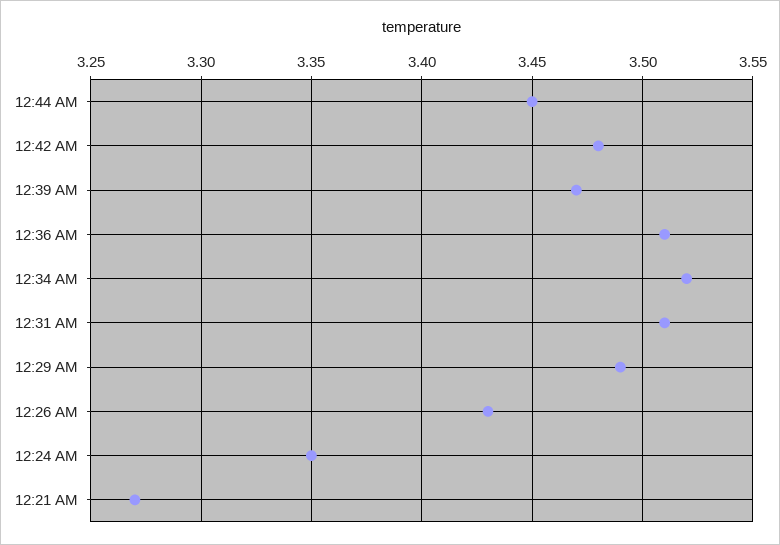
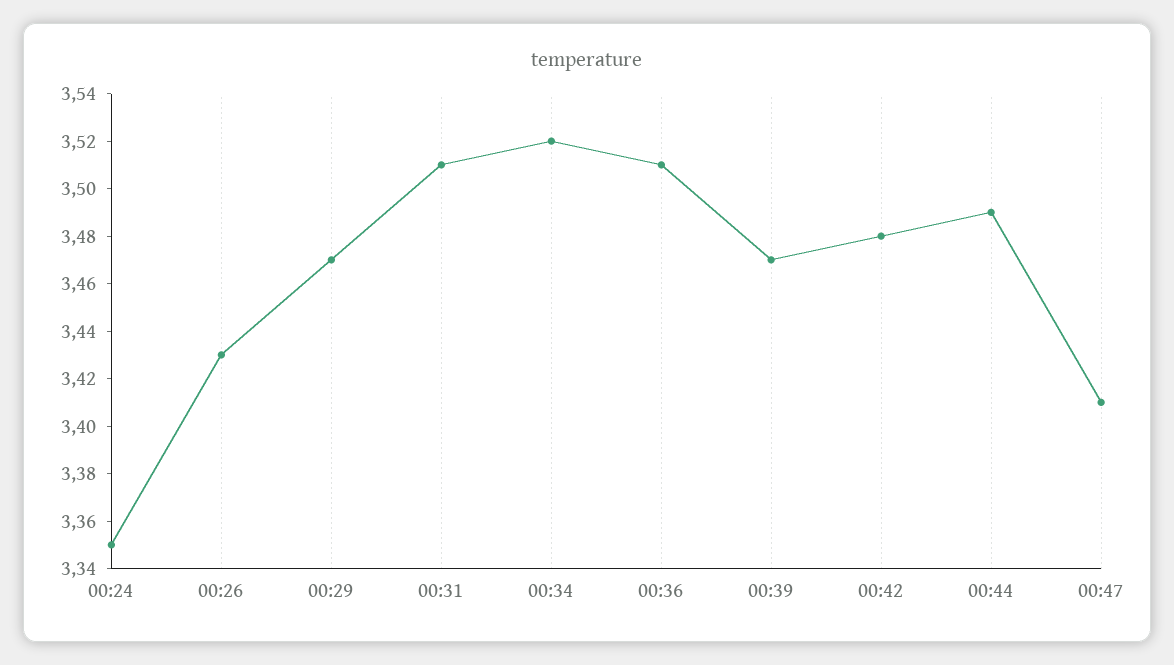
12:44 AM: 3.45 -> 3.49
12:29 AM: 3.49 -> 3.47
12:21 AM: 3.27 -> none
00:47: none -> 3.41

